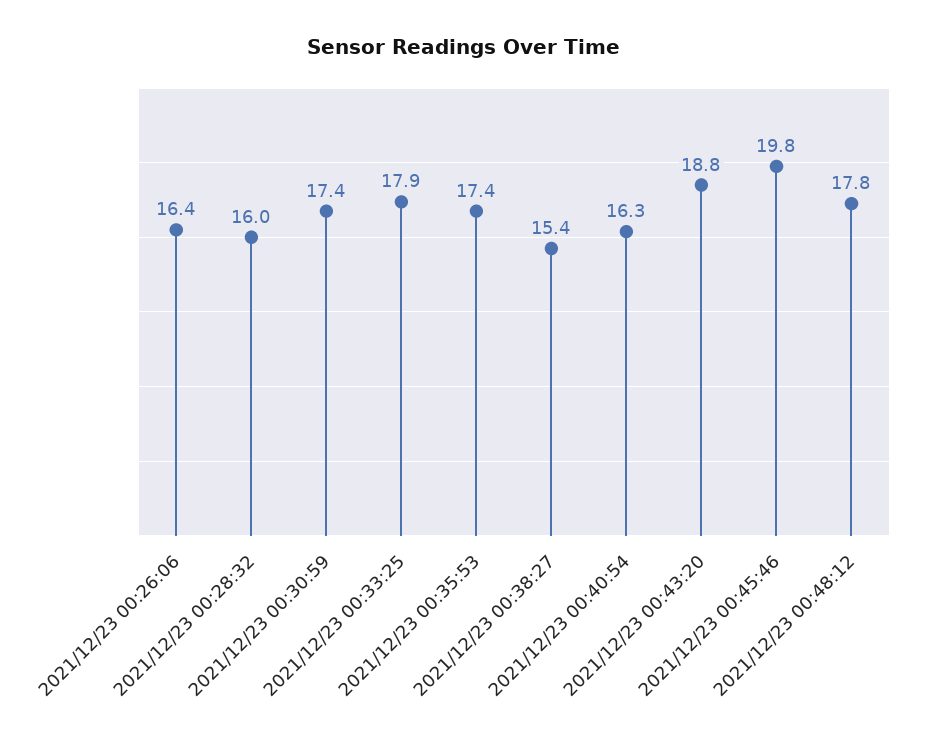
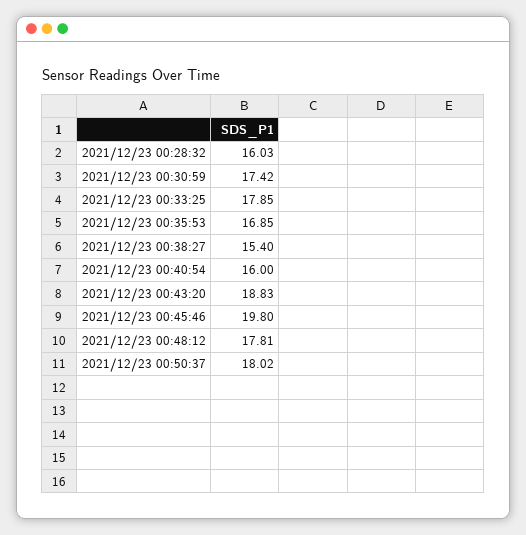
2021/12/23 00:26:06: 16.4 -> none
2021/12/23 00:35:53: 17.4 -> 16.85
2021/12/23 00:40:54: 16.3 -> 16
2021/12/23 00:50:37: none -> 18.02

